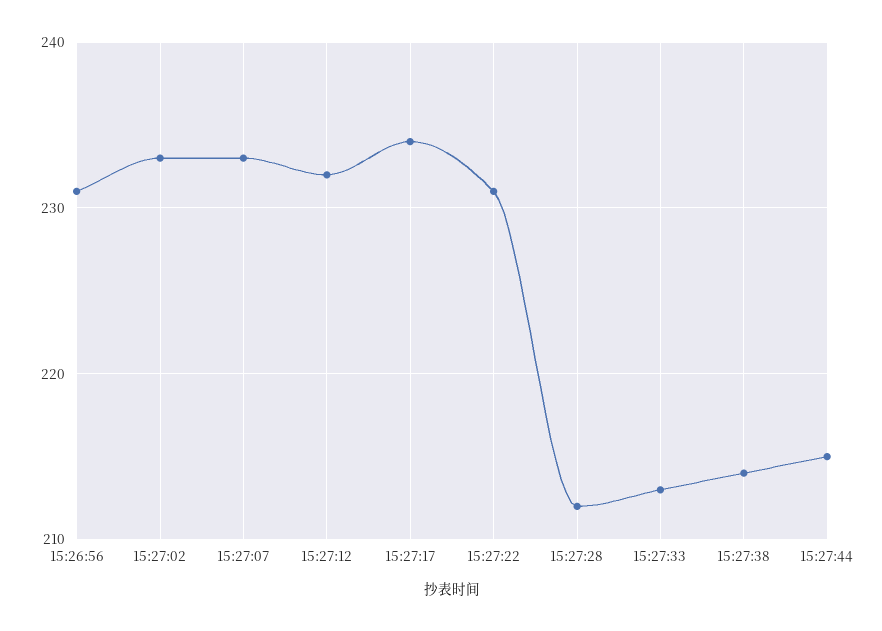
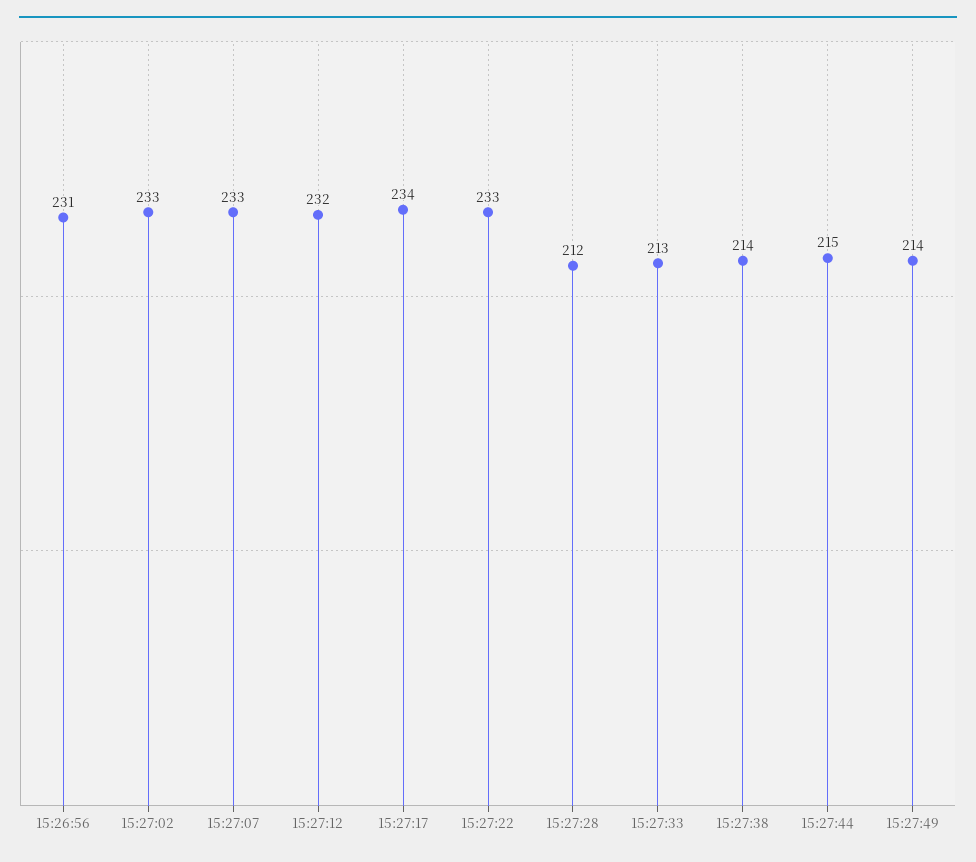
15:27:22: 231 -> 233
15:27:49: none -> 214

